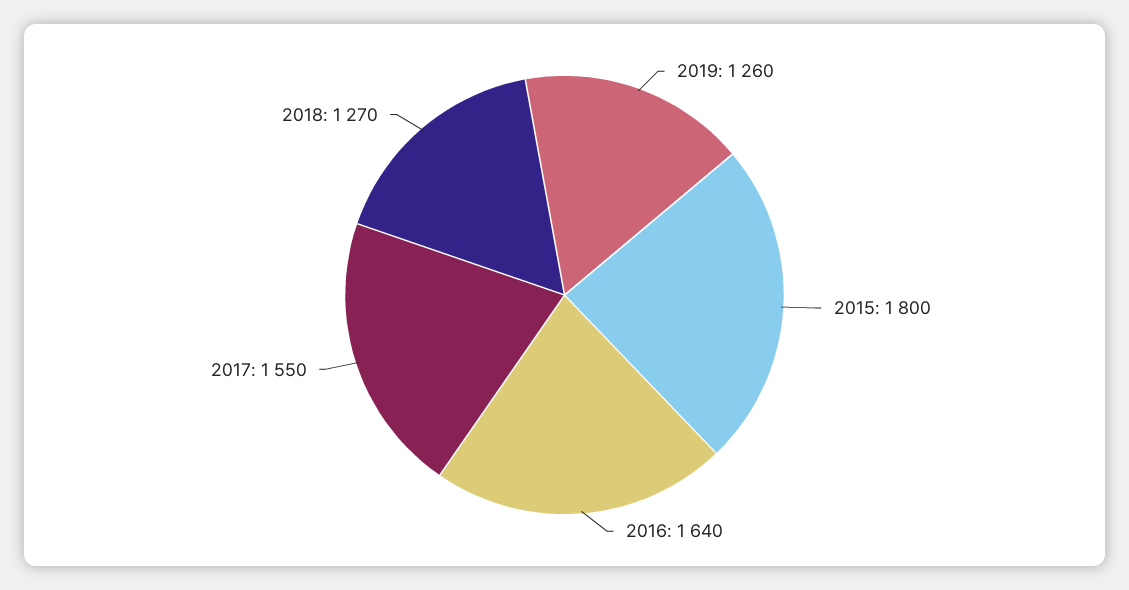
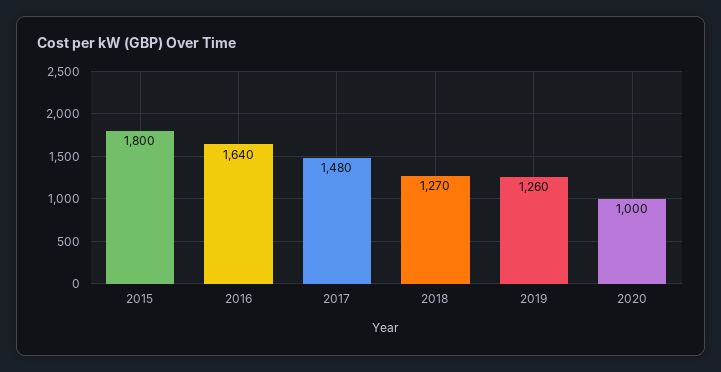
2017: 1550 -> 1480
2020: none -> 1000

